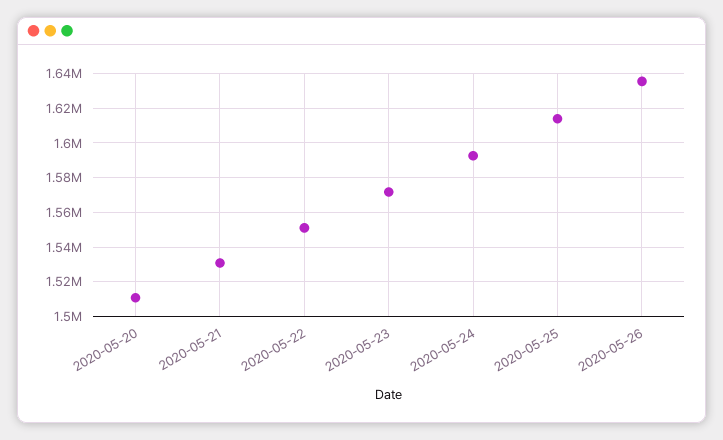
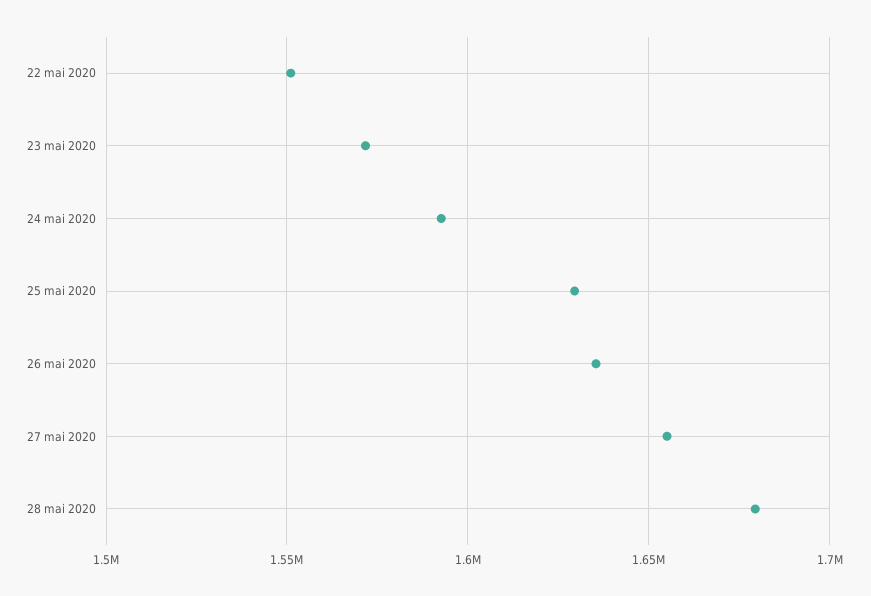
2020-05-20: 1510000 -> none
2020-05-21: 1530000 -> none
2020-05-25: 1615000 -> 1630000
27 mai 2020: none -> 1655000
28 mai 2020: none -> 1680000

